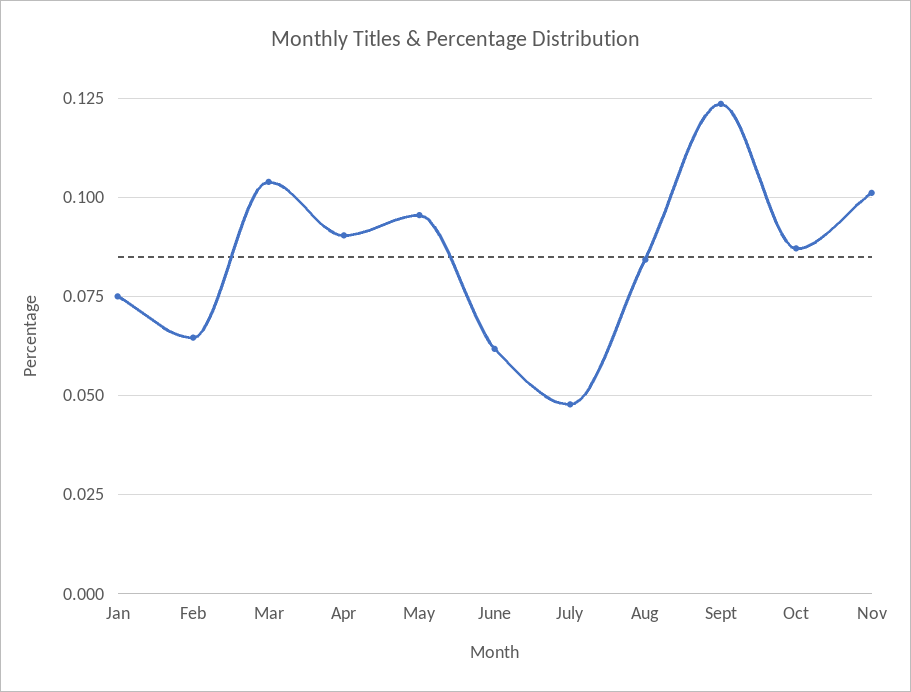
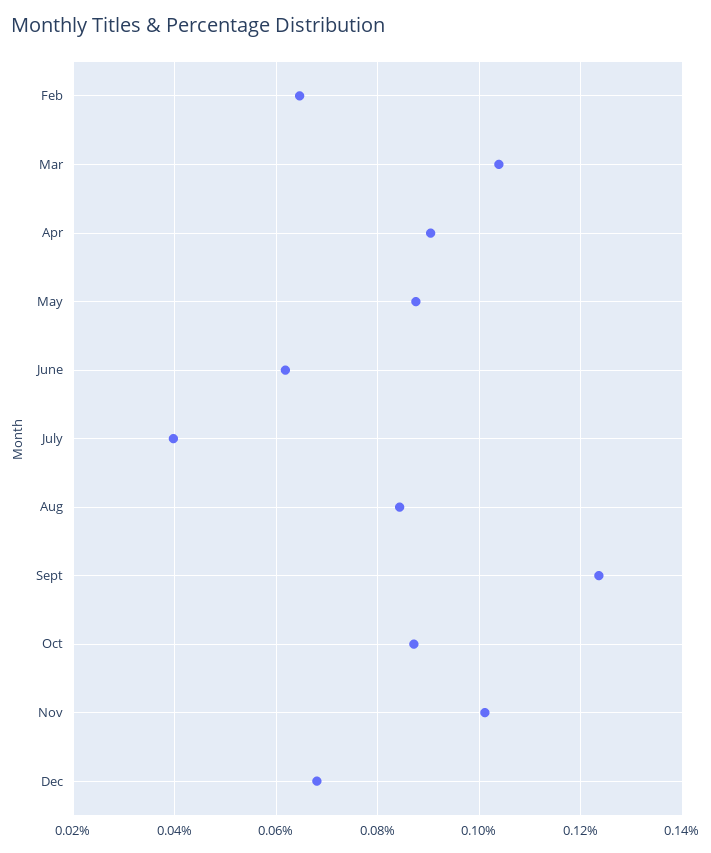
Jan: 0.075 -> none
May: 0.095 -> 0.088
July: 0.0475 -> 0.04
Dec: none -> 0.068

